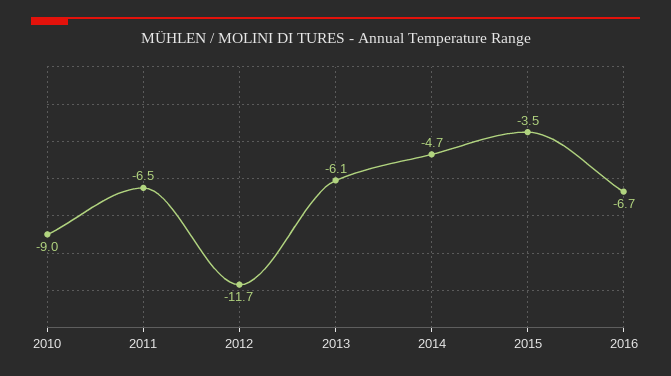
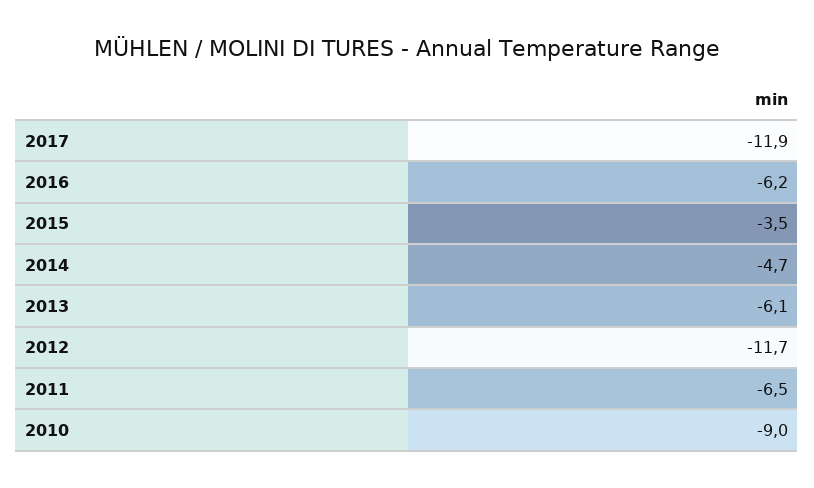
2016: -6.7 -> -6.2
2017: none -> -11.9

